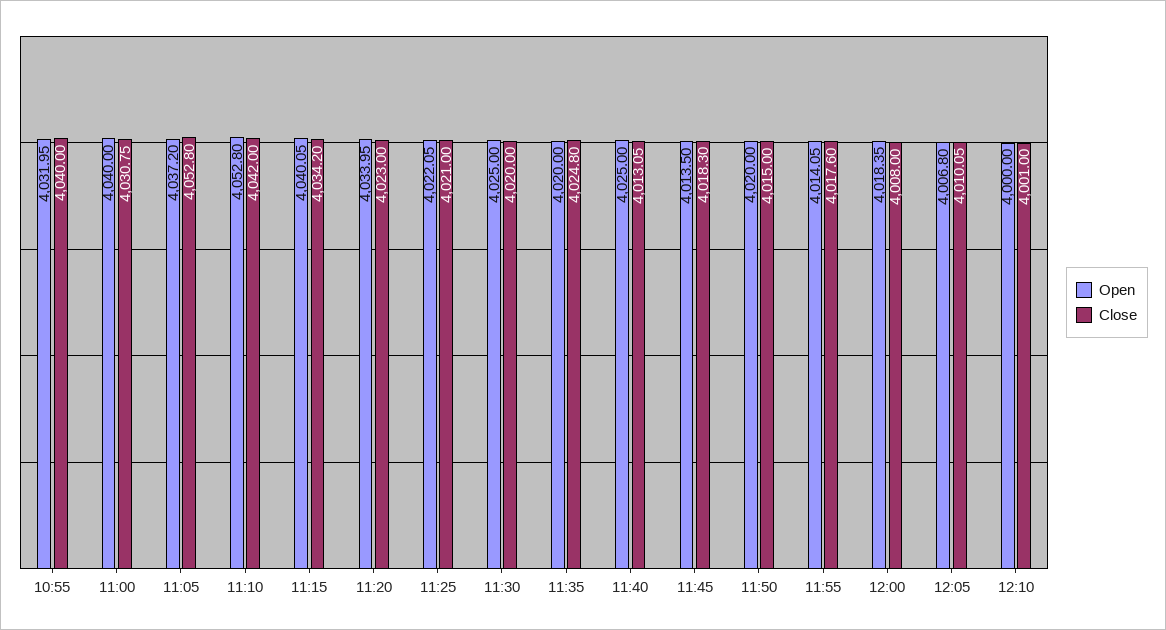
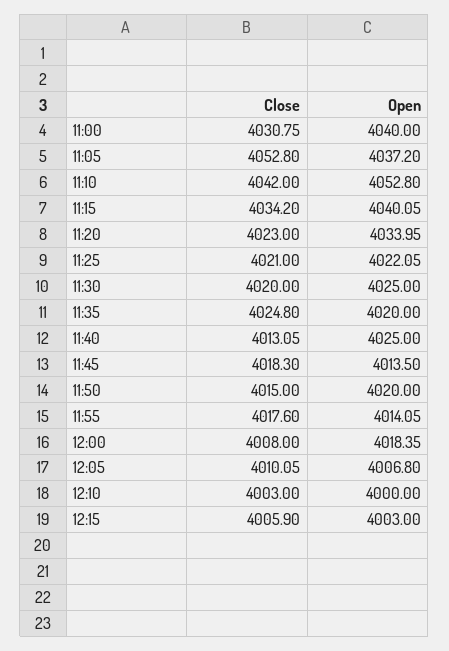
Open, 10:55: 4031.95 -> none
Close, 10:55: 4040 -> none
Close, 12:10: 4001 -> 4003
Close, 12:15: none -> 4005.9
Open, 12:15: none -> 4003

